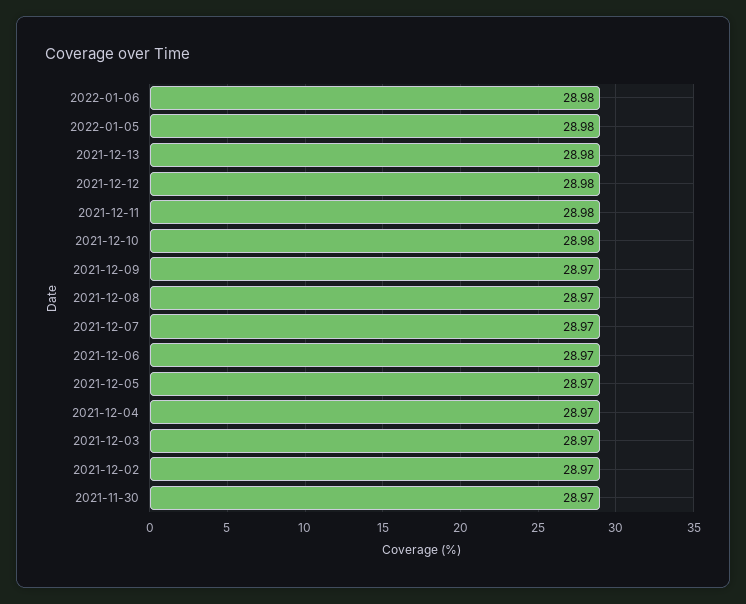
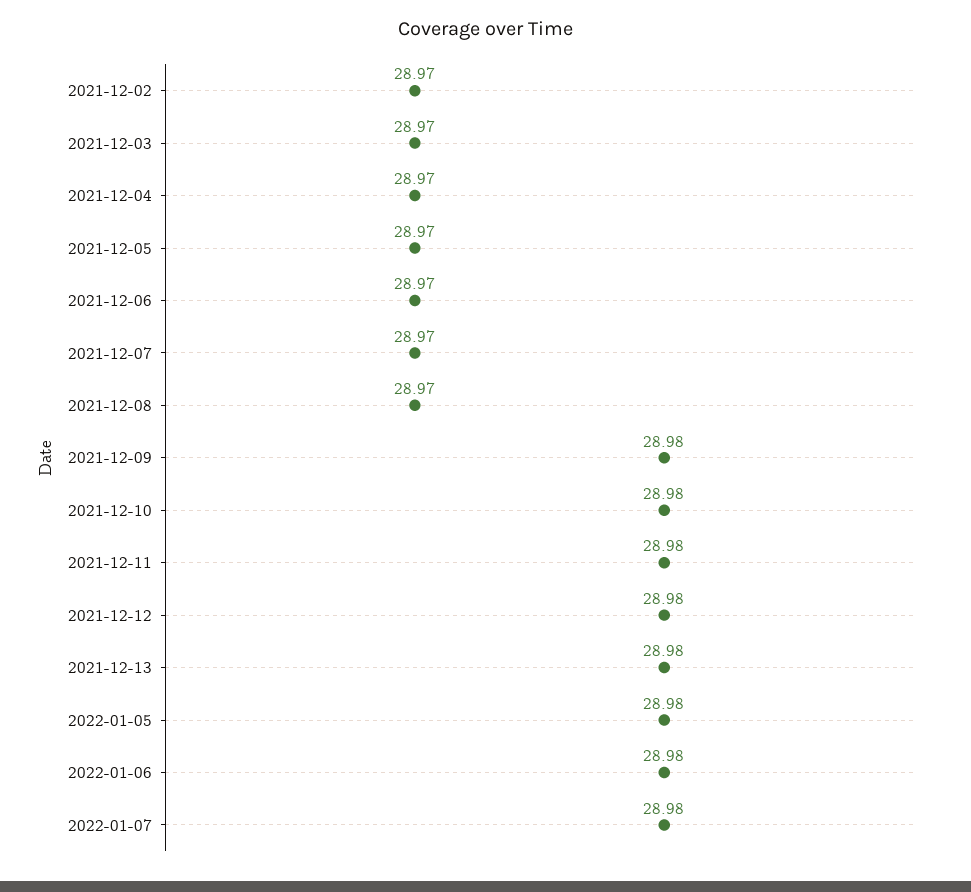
2021-12-09: 28.97 -> 28.98
2021-11-30: 28.97 -> none
2022-01-07: none -> 28.98

